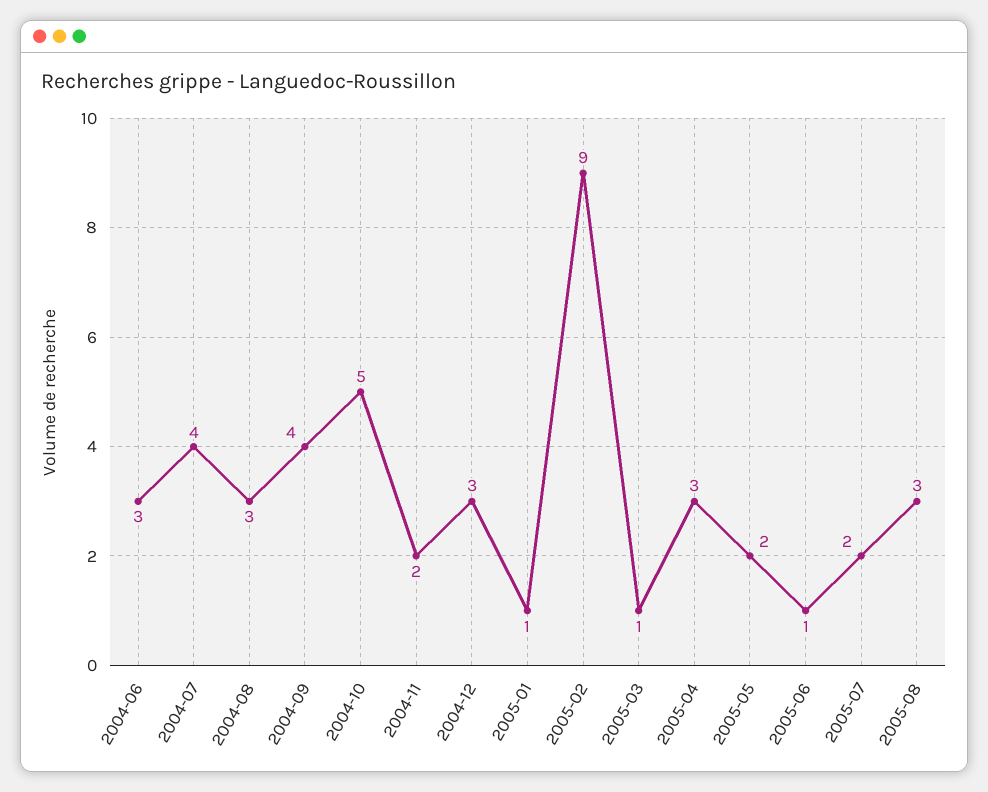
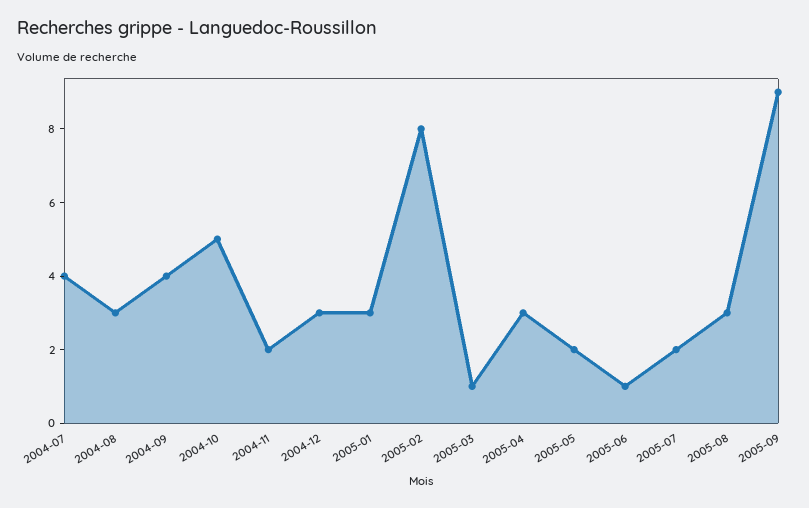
2004-06: 3 -> none
2005-01: 1 -> 3
2005-02: 9 -> 8
2005-09: none -> 9

